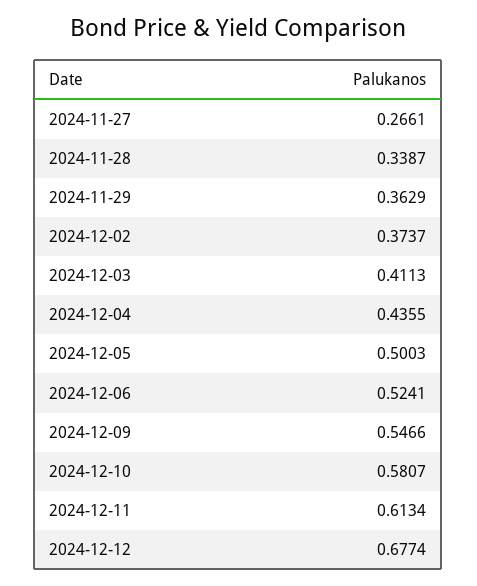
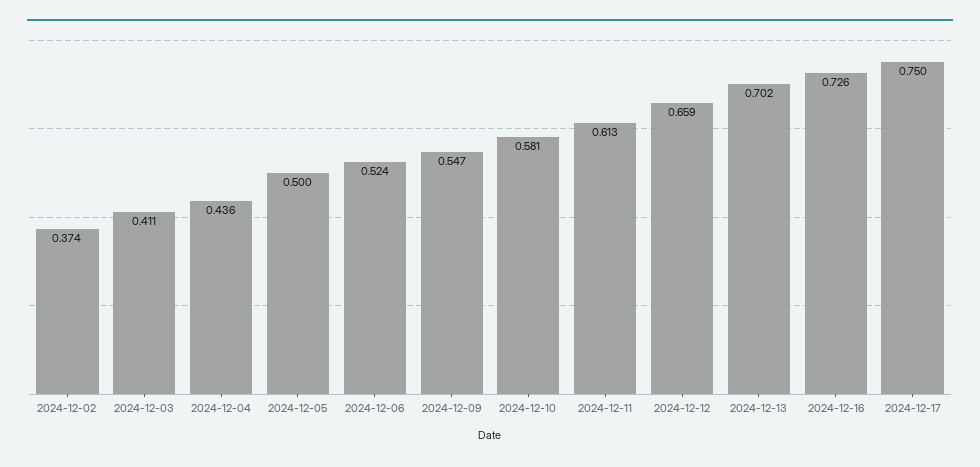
2024-11-27: 0.2661 -> none
2024-11-28: 0.3387 -> none
2024-11-29: 0.3629 -> none
2024-12-12: 0.6774 -> 0.659
2024-12-13: none -> 0.702
2024-12-16: none -> 0.726
2024-12-17: none -> 0.75

